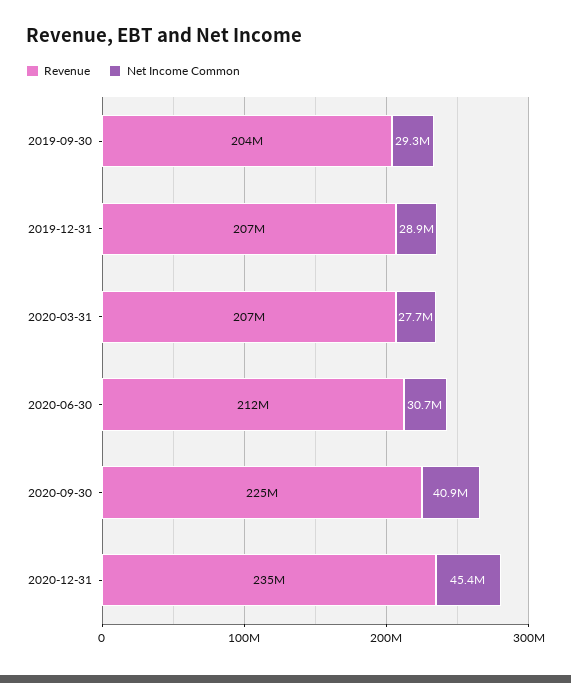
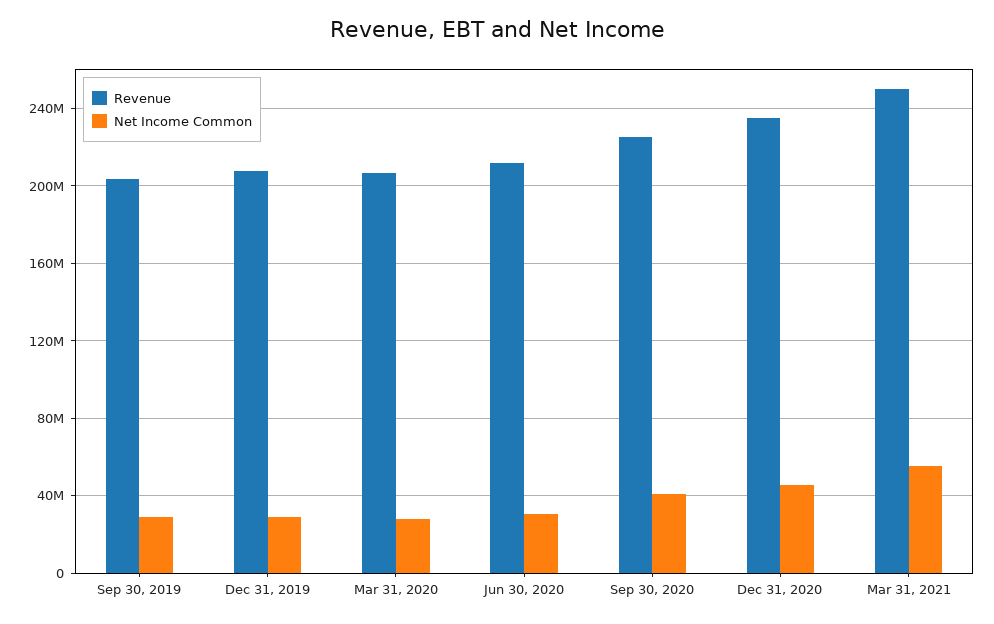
Revenue, Mar 31, 2021: none -> 250000000
Net Income Common, Mar 31, 2021: none -> 55000000

